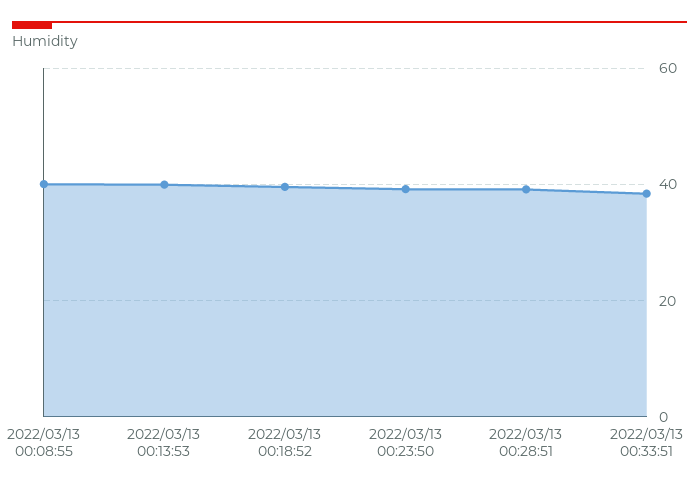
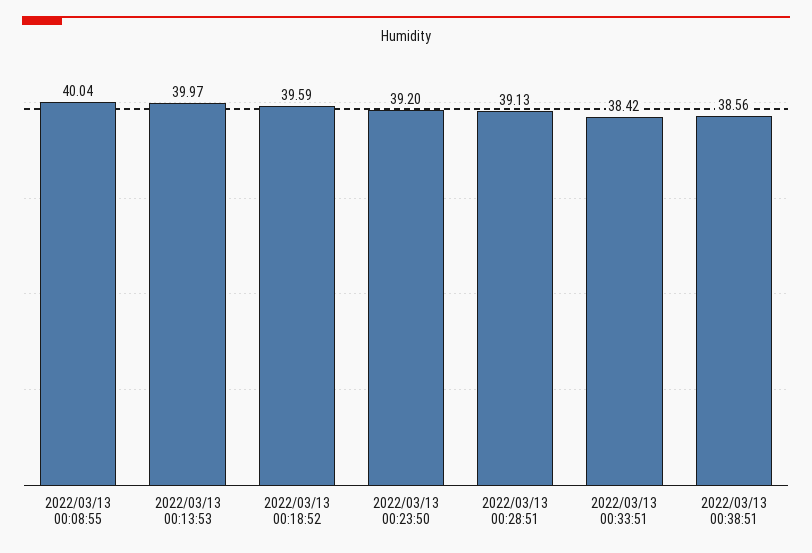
2022/03/13 00:38:51: none -> 38.56

